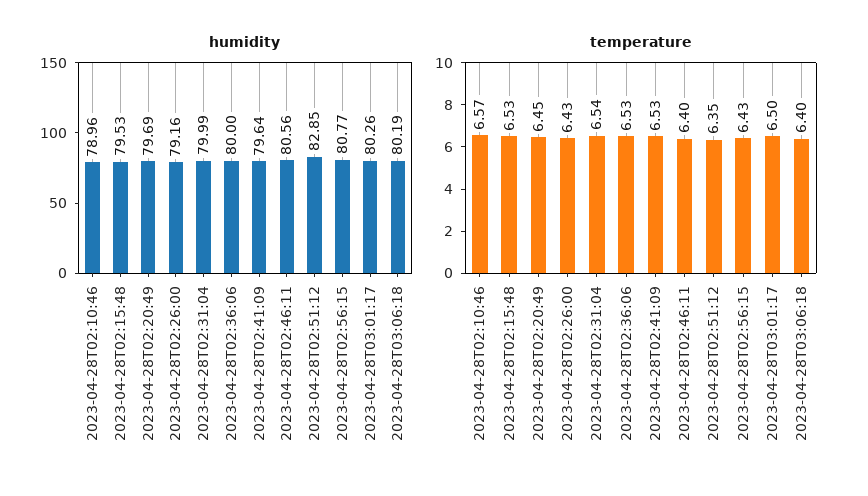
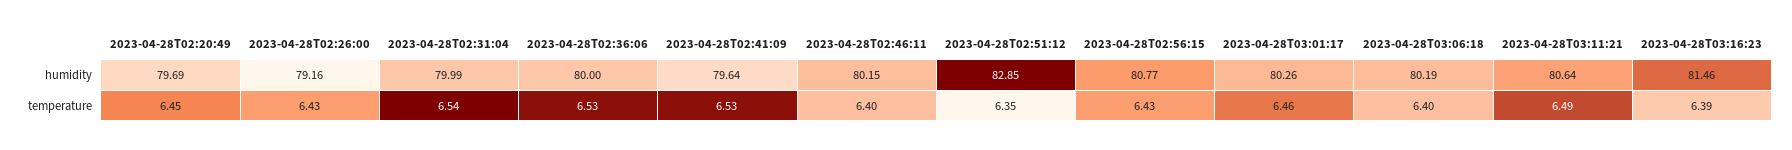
humidity, 2023-04-28T02:10:46: 78.96 -> none
humidity, 2023-04-28T02:15:48: 79.53 -> none
humidity, 2023-04-28T02:46:11: 80.56 -> 80.15
temperature, 2023-04-28T02:10:46: 6.57 -> none
temperature, 2023-04-28T02:15:48: 6.53 -> none
temperature, 2023-04-28T03:01:17: 6.5 -> 6.46
humidity, 2023-04-28T03:11:21: none -> 80.64
humidity, 2023-04-28T03:16:23: none -> 81.46
temperature, 2023-04-28T03:11:21: none -> 6.49
temperature, 2023-04-28T03:16:23: none -> 6.39

